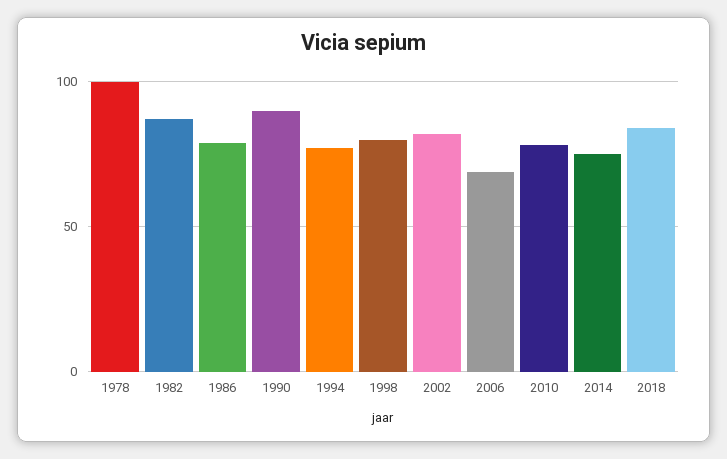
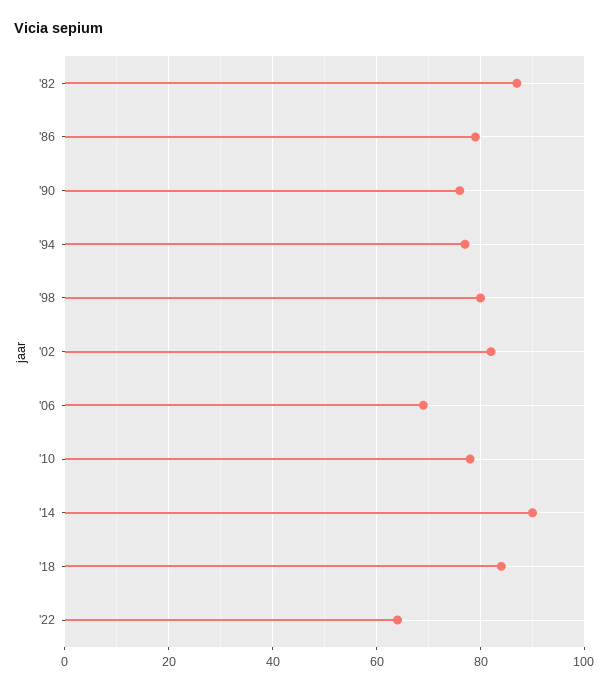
1978: 100 -> none
1990: 90 -> 75
2014: 75 -> 90
'22: none -> 65

